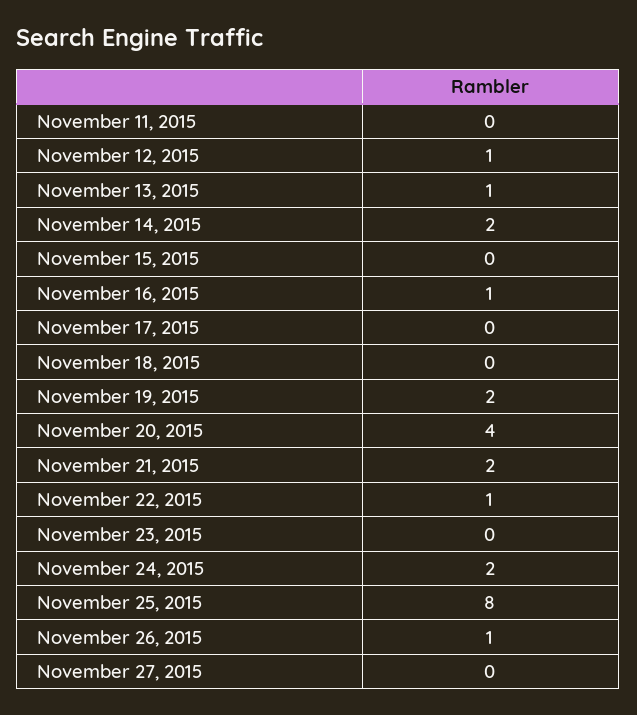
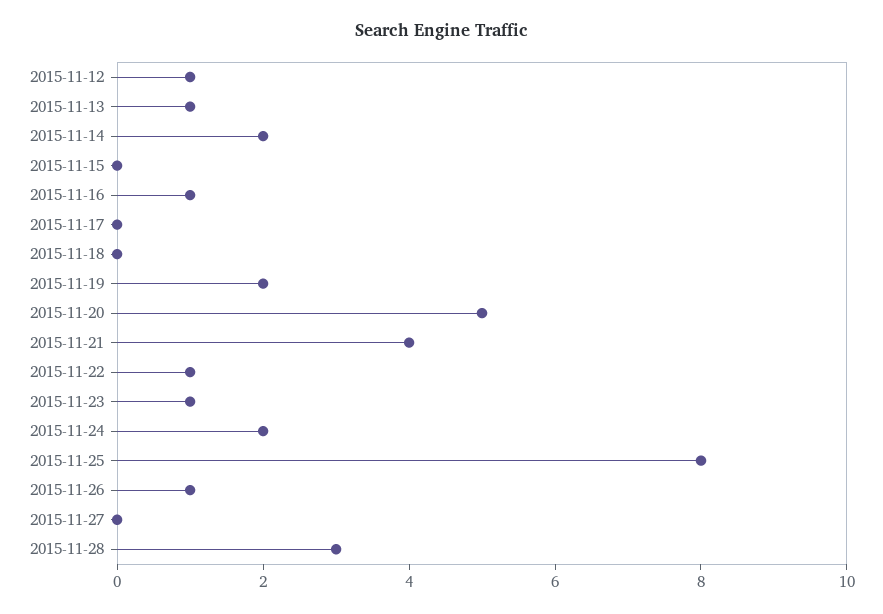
November 11, 2015: 0 -> none
November 20, 2015: 4 -> 5
November 21, 2015: 2 -> 4
November 23, 2015: 0 -> 1
2015-11-28: none -> 3

